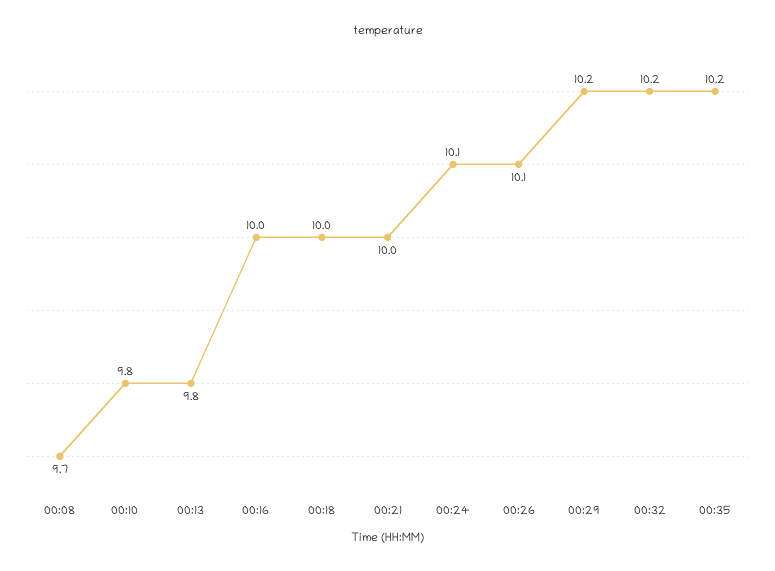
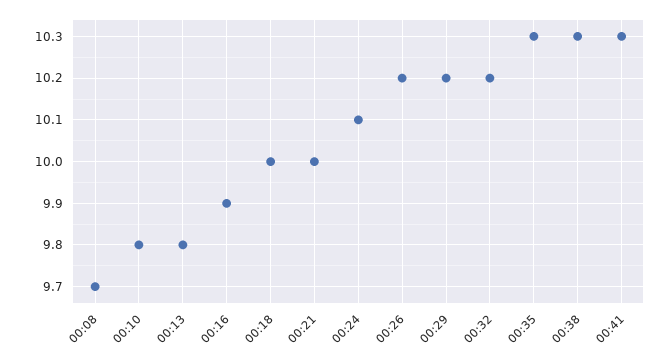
00:16: 10 -> 9.9
00:26: 10.1 -> 10.2
00:35: 10.2 -> 10.3
00:38: none -> 10.3
00:41: none -> 10.3

